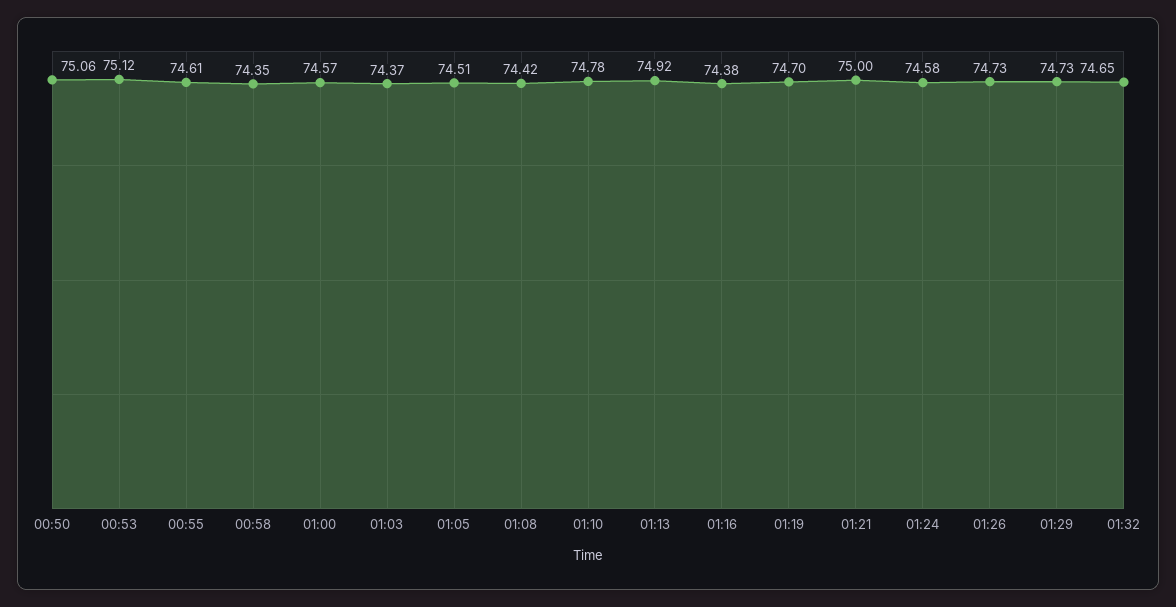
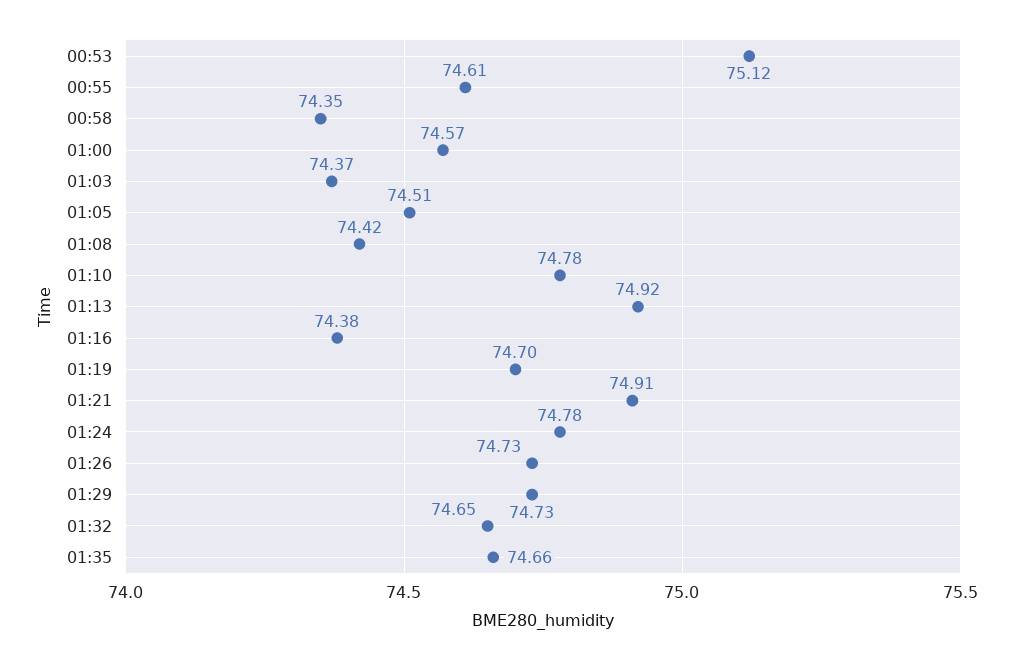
00:50: 75.06 -> none
01:21: 75 -> 74.91
01:24: 74.58 -> 74.78
01:35: none -> 74.66

